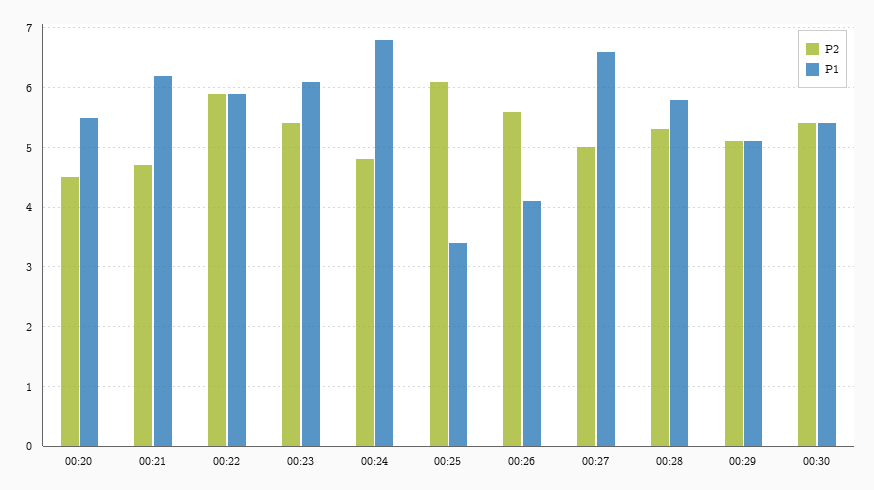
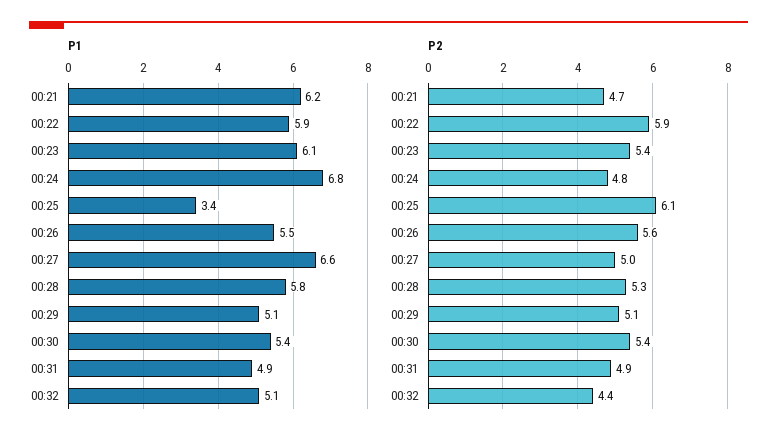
P2, 00:20: 4.5 -> none
P1, 00:20: 5.5 -> none
P1, 00:26: 4 -> 5.5
P1, 00:31: none -> 4.9
P1, 00:32: none -> 5.1
P2, 00:31: none -> 4.9
P2, 00:32: none -> 4.4

